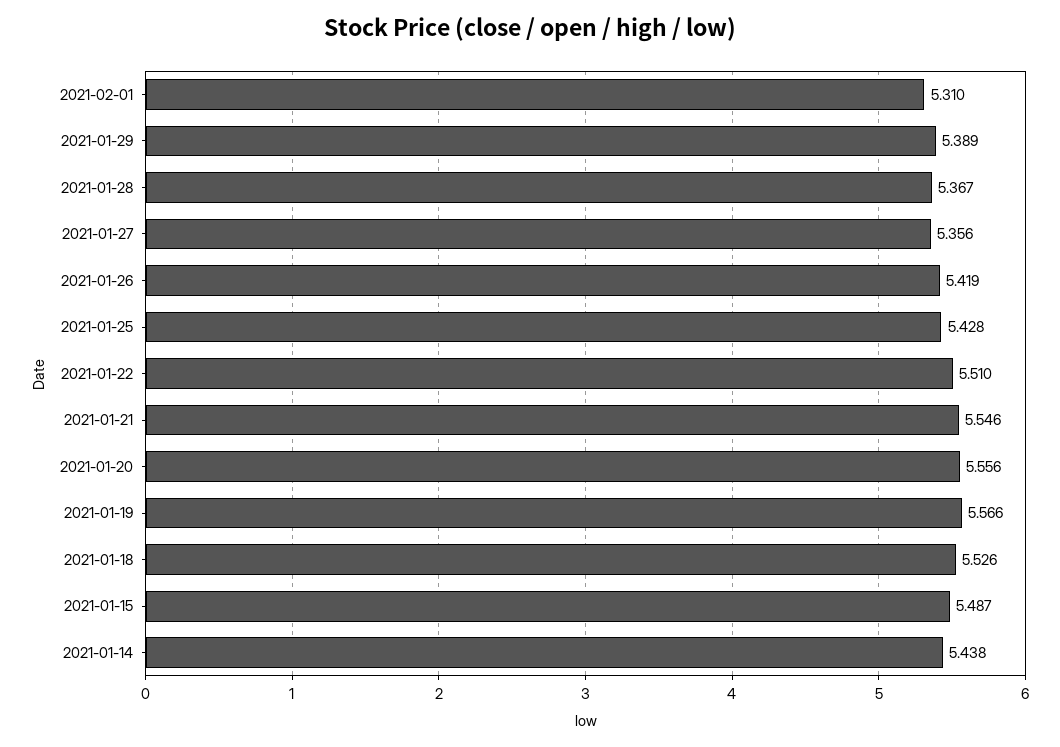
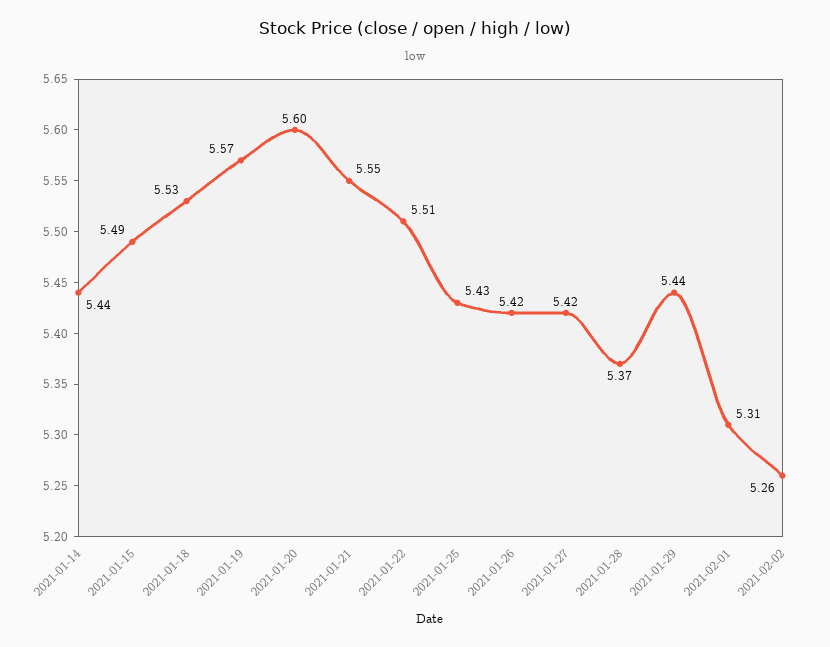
2021-01-29: 5.389 -> 5.44
2021-01-27: 5.356 -> 5.42
2021-01-20: 5.556 -> 5.6
2021-02-02: none -> 5.26

